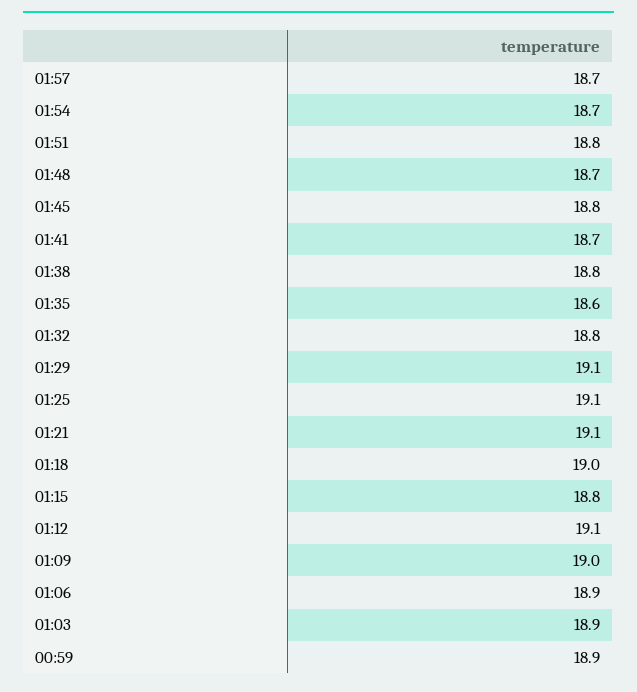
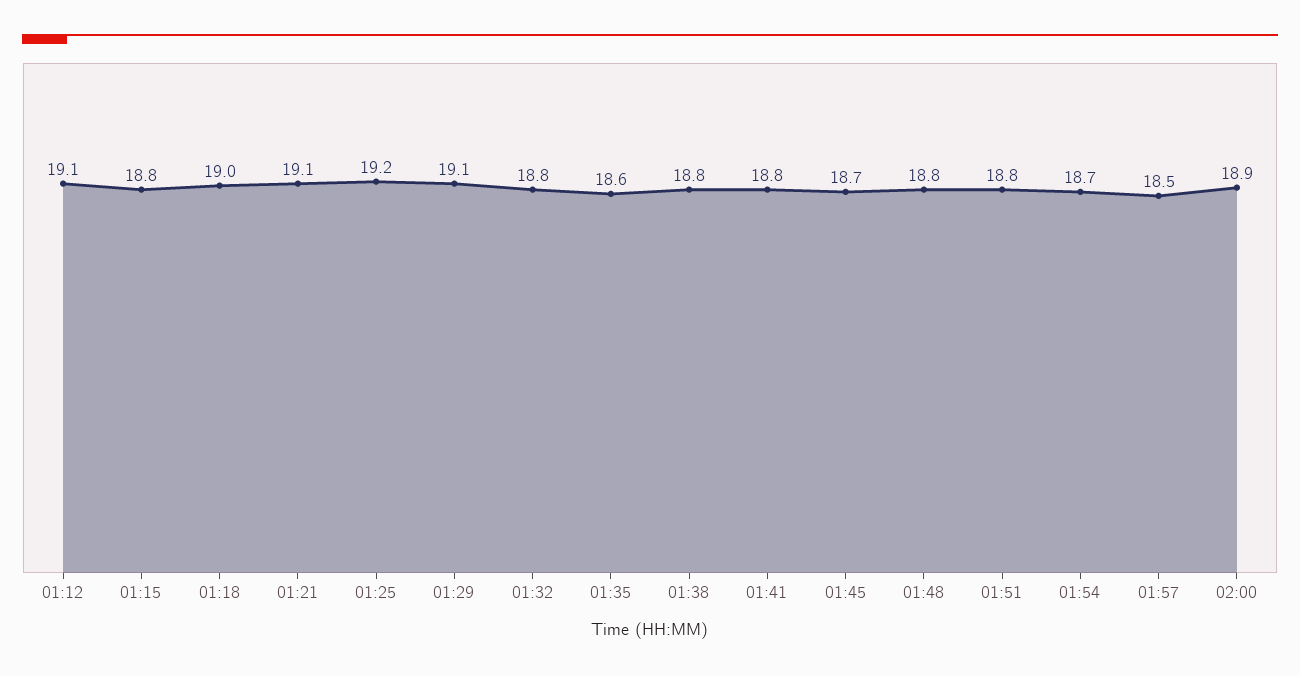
01:57: 18.7 -> 18.5
01:48: 18.7 -> 18.8
01:45: 18.8 -> 18.7
01:41: 18.7 -> 18.8
01:25: 19.1 -> 19.2
01:09: 19 -> none
01:06: 18.9 -> none
01:03: 18.9 -> none
00:59: 18.9 -> none
02:00: none -> 18.9

